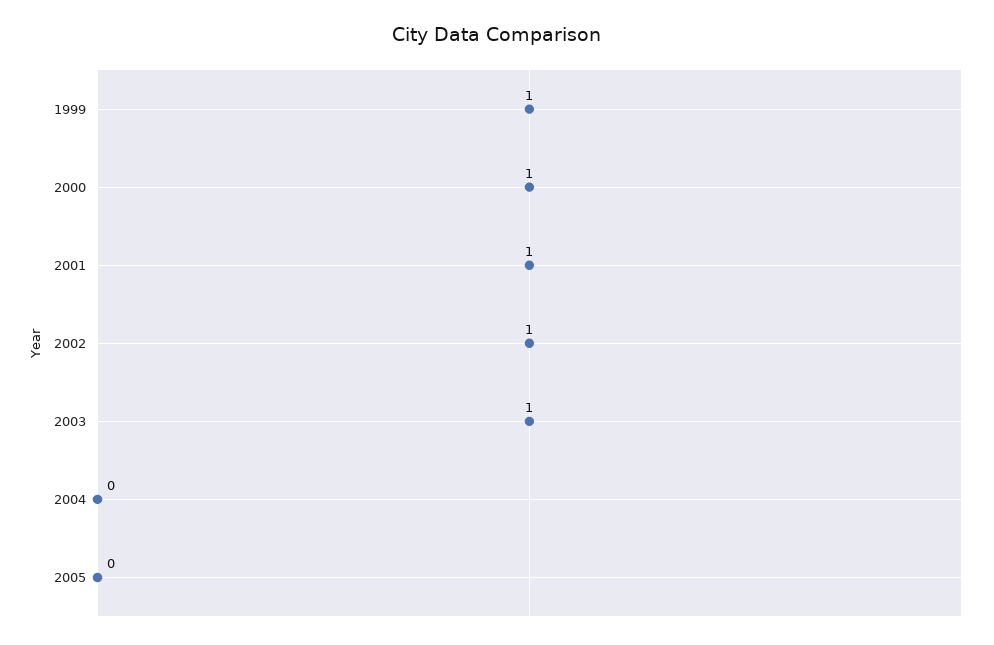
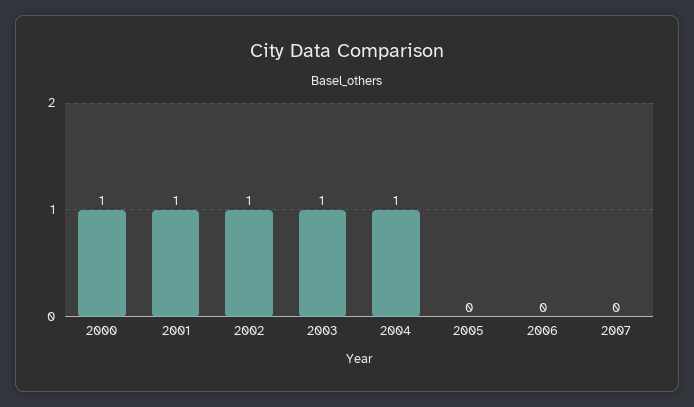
1999: 1 -> none
2004: 0 -> 1
2006: none -> 0
2007: none -> 0

